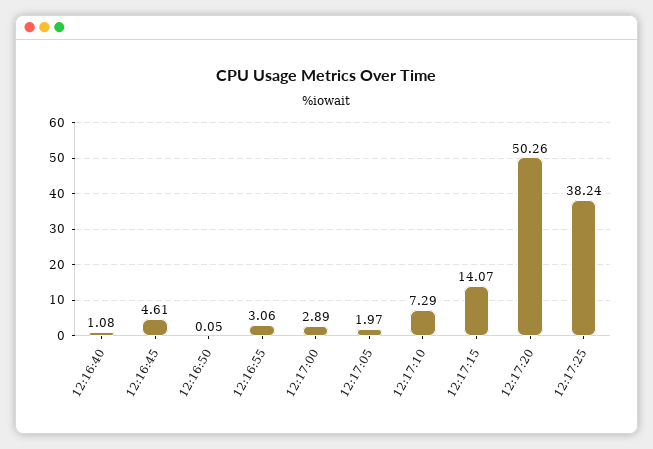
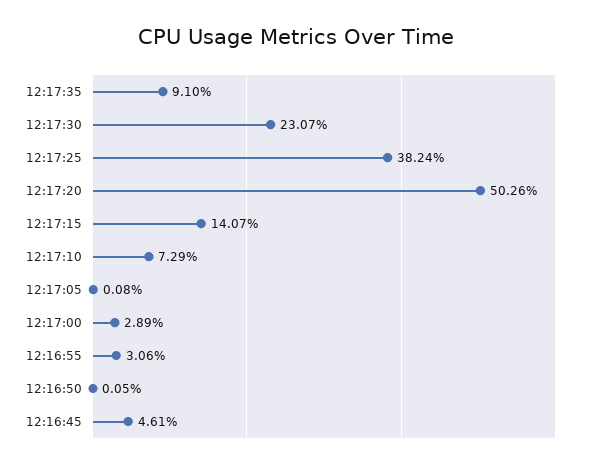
12:16:40: 1.08 -> none
12:17:05: 1.97 -> 0.08
12:17:35: none -> 9.1
12:17:30: none -> 23.07

